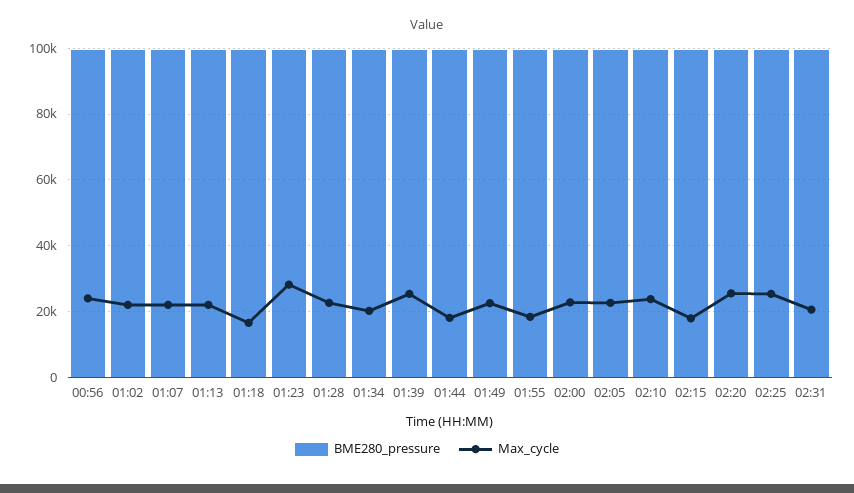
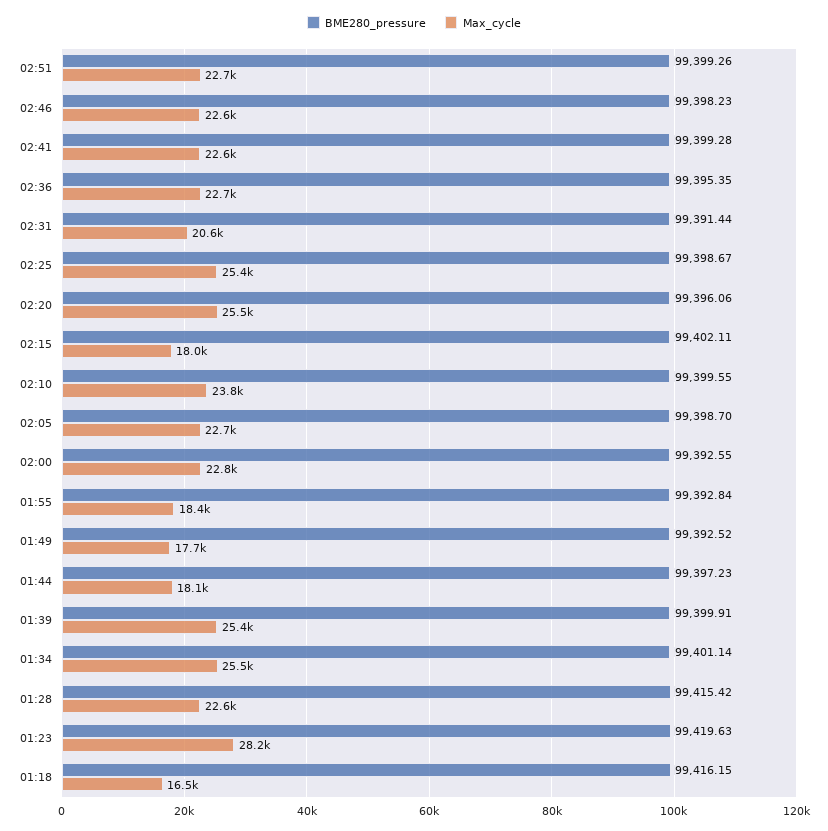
BME280_pressure, 00:56: 100000 -> none
Max_cycle, 00:56: 24000 -> none
BME280_pressure, 01:02: 100000 -> none
Max_cycle, 01:02: 22000 -> none
BME280_pressure, 01:07: 100000 -> none
Max_cycle, 01:07: 22000 -> none
BME280_pressure, 01:13: 100000 -> none
Max_cycle, 01:13: 22000 -> none
Max_cycle, 01:34: 20000 -> 25500
Max_cycle, 01:49: 22000 -> 17700
BME280_pressure, 02:51: none -> 99399.26
Max_cycle, 02:51: none -> 22700
BME280_pressure, 02:46: none -> 99398.23
Max_cycle, 02:46: none -> 22600
BME280_pressure, 02:41: none -> 99399.28
Max_cycle, 02:41: none -> 22600
BME280_pressure, 02:36: none -> 99395.35
Max_cycle, 02:36: none -> 22700

